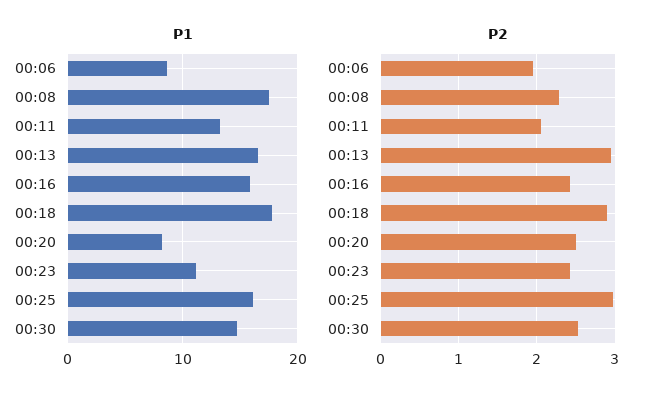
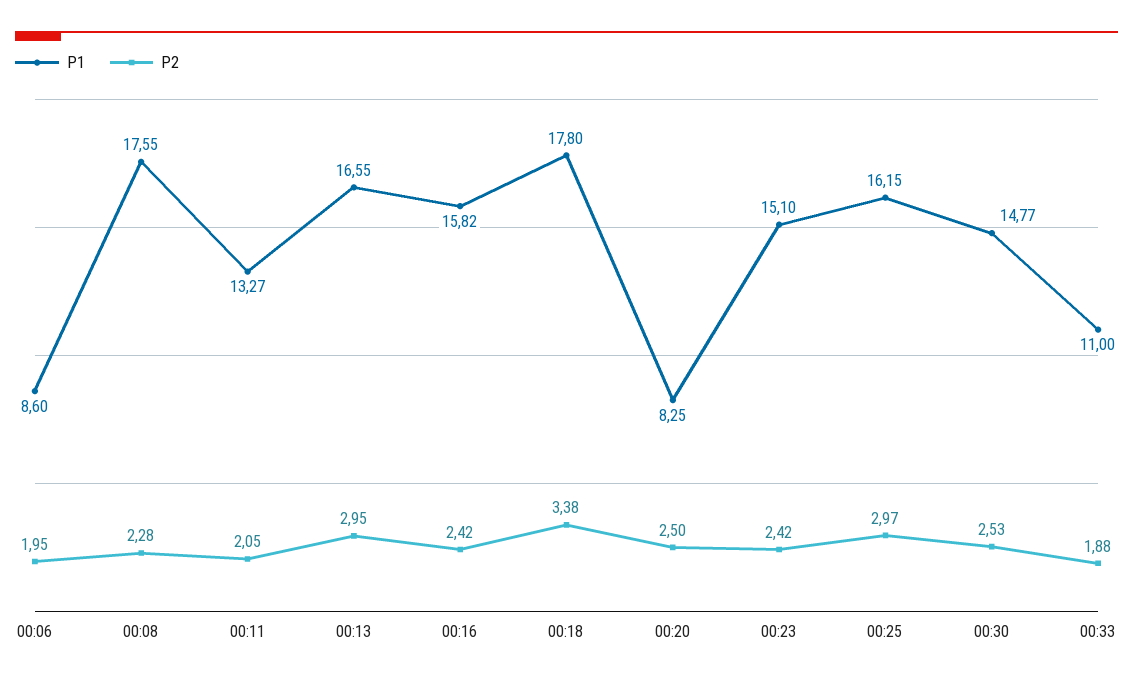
P1, 00:23: 11 -> 15.1
P2, 00:18: 2.9 -> 3.38
P1, 00:33: none -> 11
P2, 00:33: none -> 1.88

